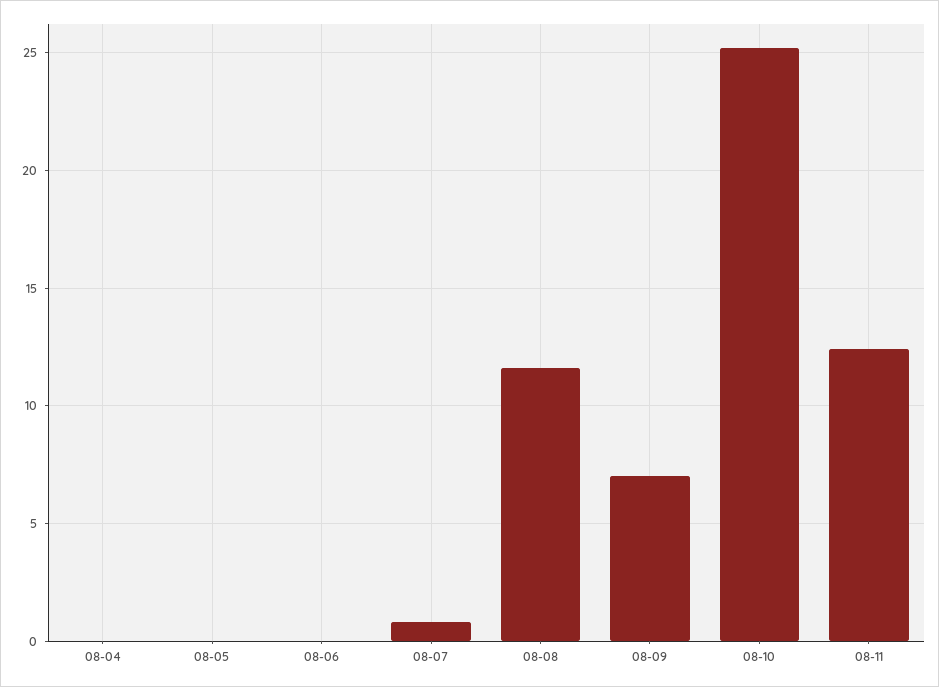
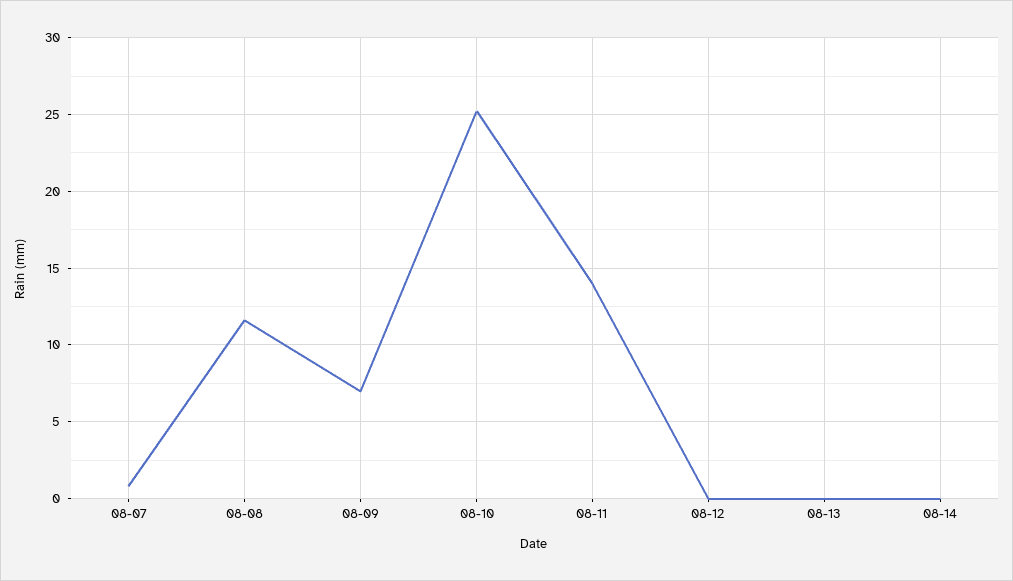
08-04: 0 -> none
08-05: 0 -> none
08-06: 0 -> none
08-11: 12.5 -> 14
08-12: none -> 0
08-13: none -> 0
08-14: none -> 0

